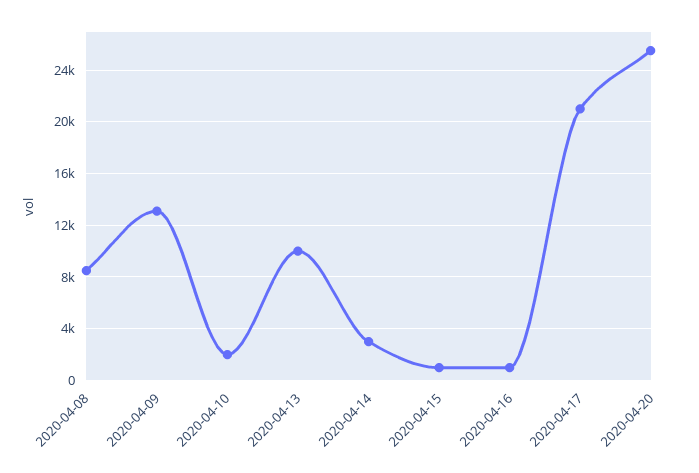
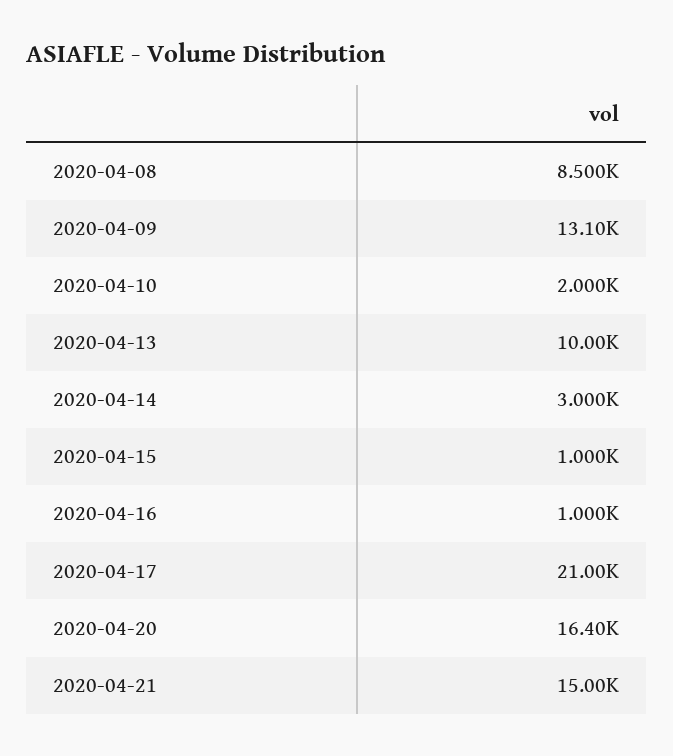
2020-04-20: 25500 -> 16400
2020-04-21: none -> 15000

